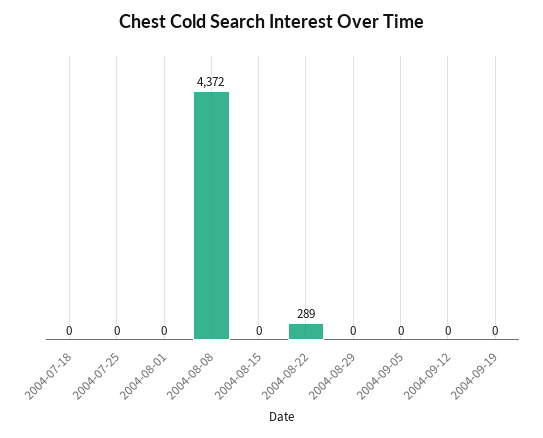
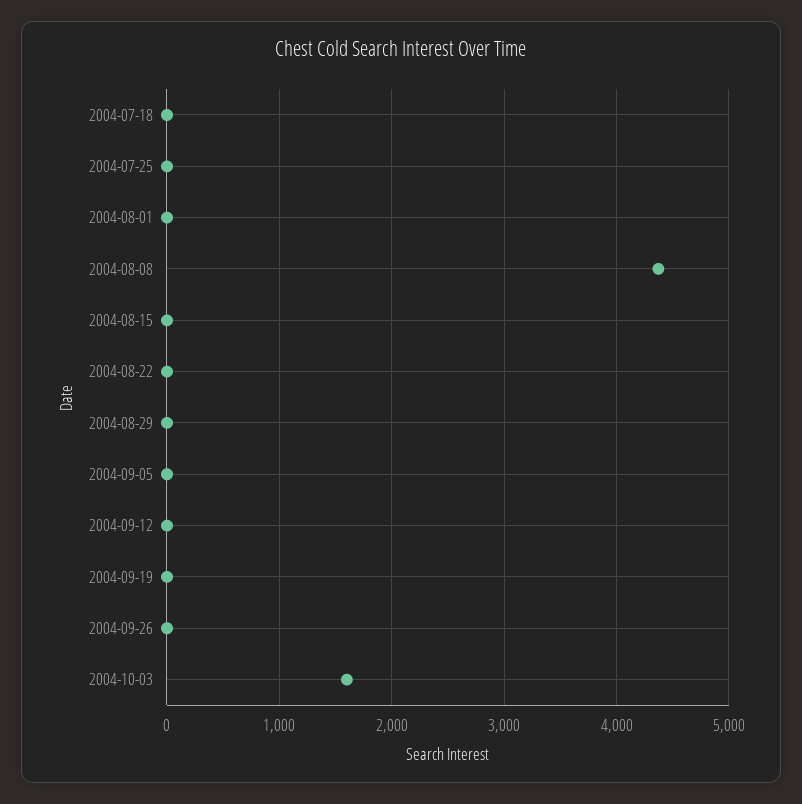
2004-08-22: 289 -> 0
2004-09-26: none -> 0
2004-10-03: none -> 1600

